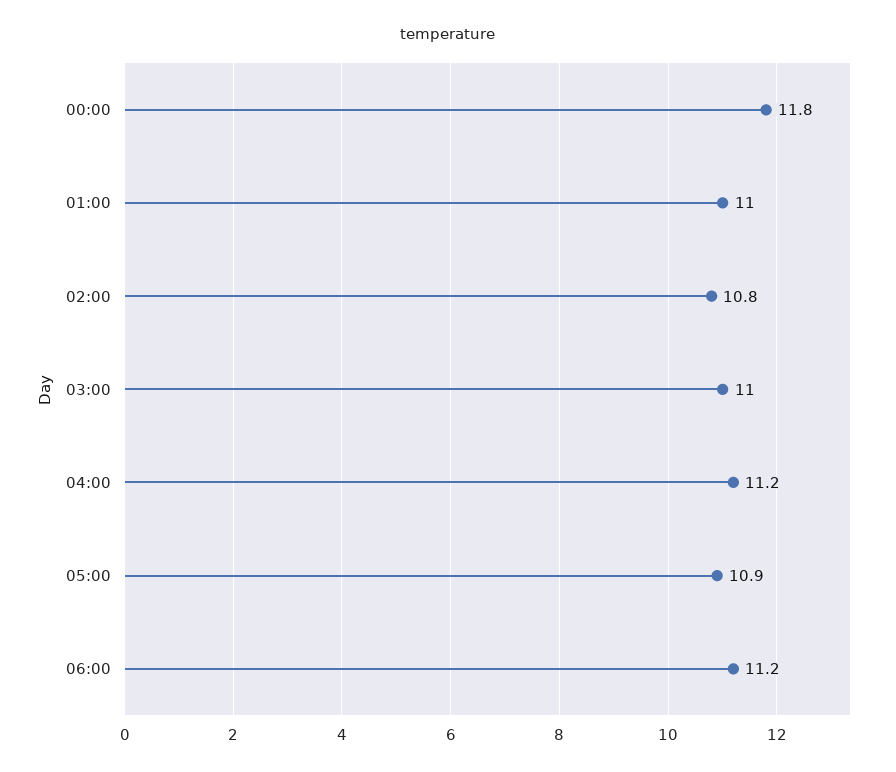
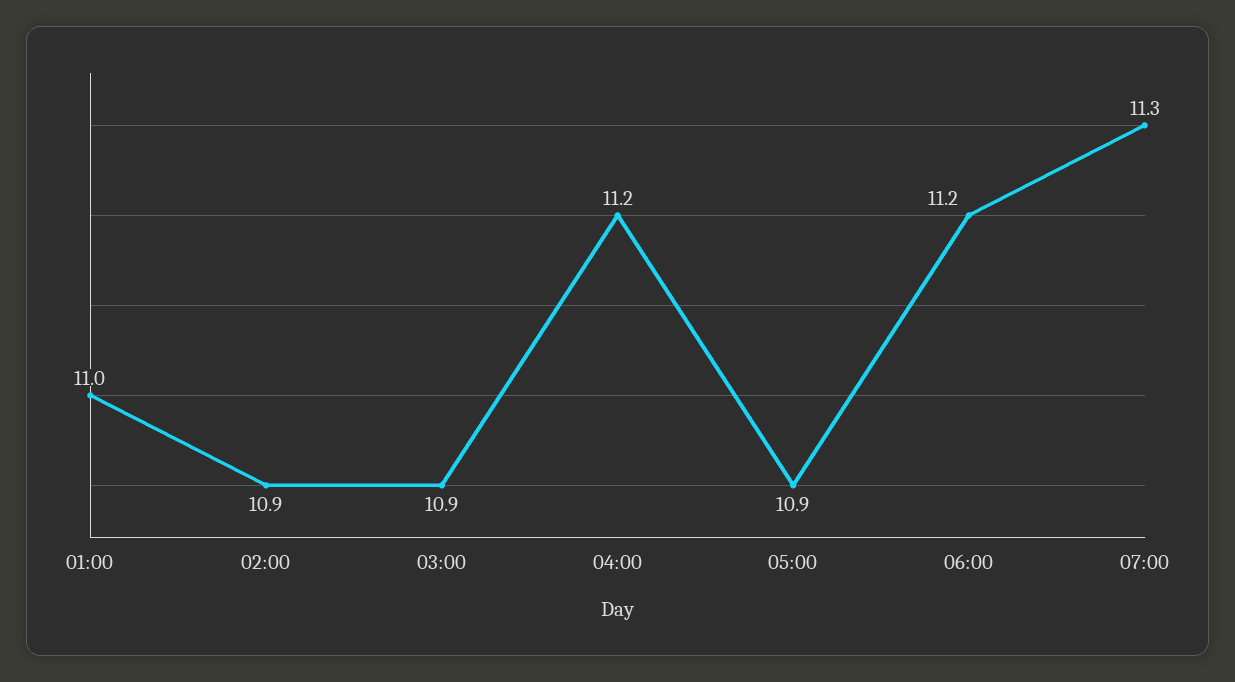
00:00: 11.8 -> none
02:00: 10.8 -> 10.9
03:00: 11 -> 10.9
07:00: none -> 11.3

